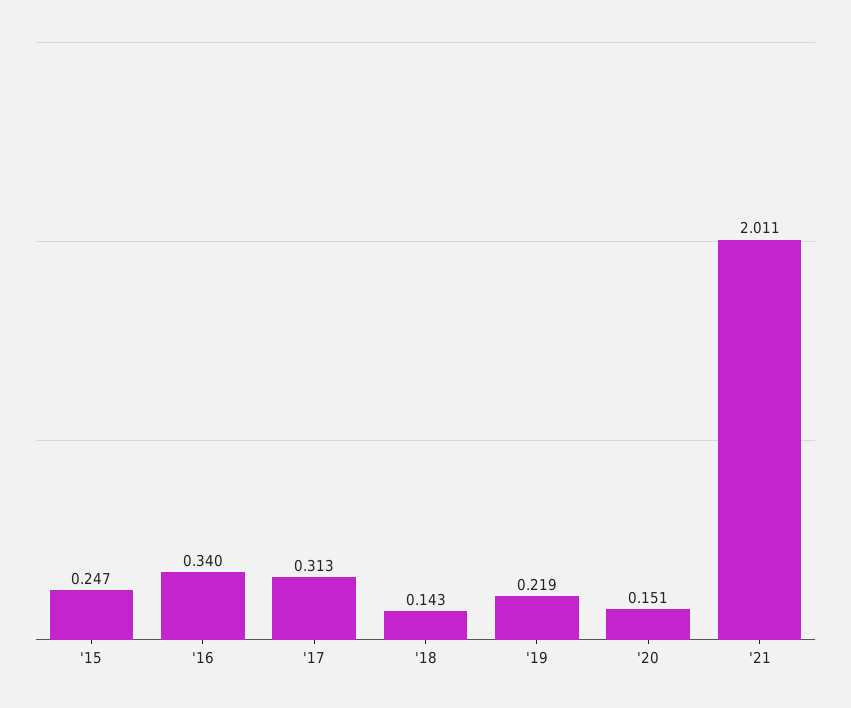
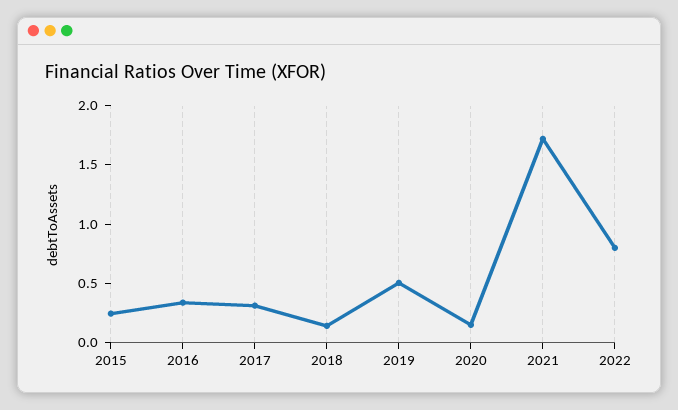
'19: 0.219 -> 0.5
'21: 2.011 -> 1.7
2022: none -> 0.8

